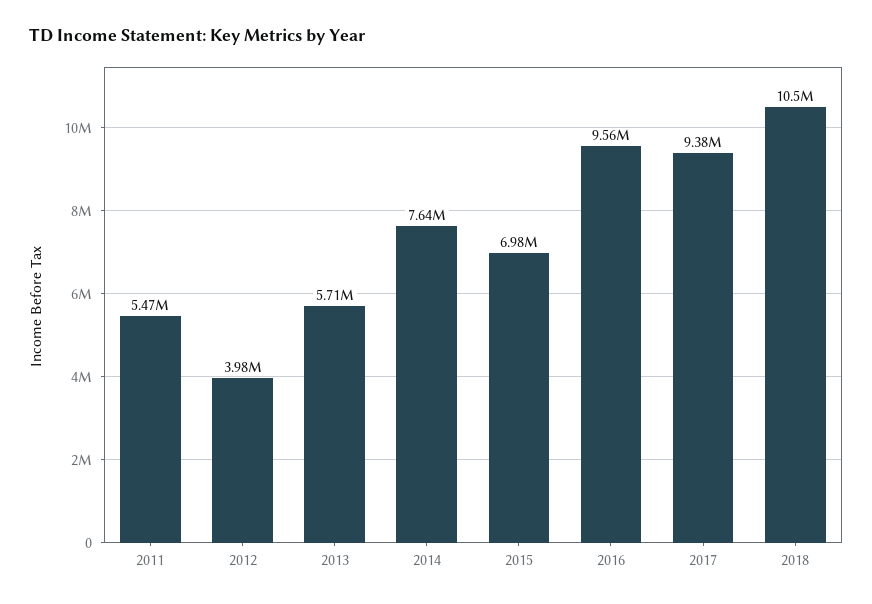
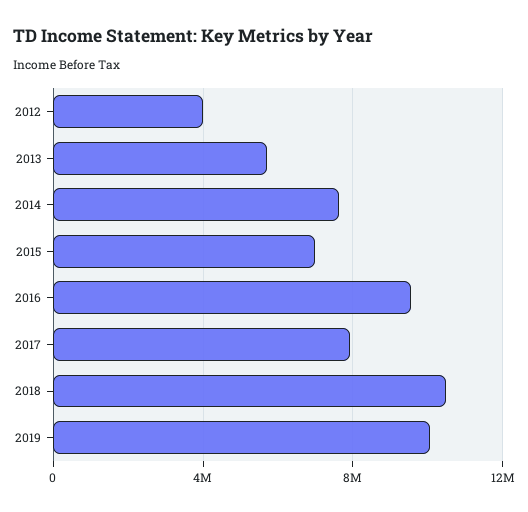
2011: 5470000 -> none
2017: 9380000 -> 8000000
2019: none -> 10000000

